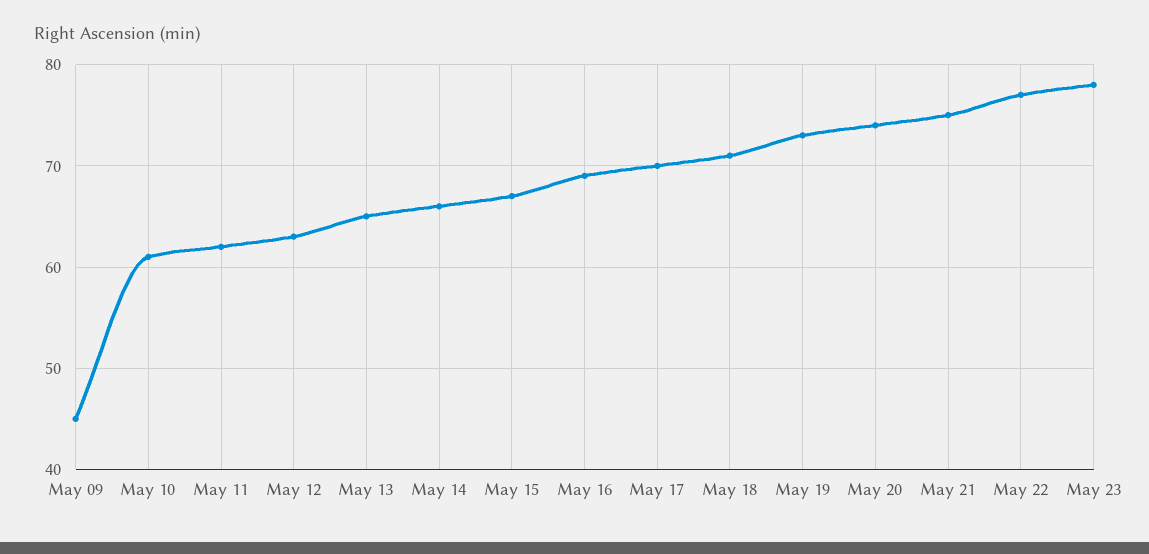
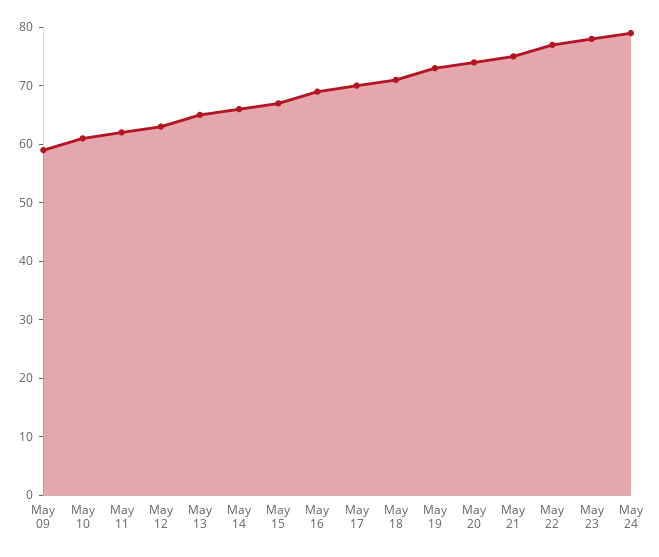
May 09: 45 -> 60
May 24: none -> 80

